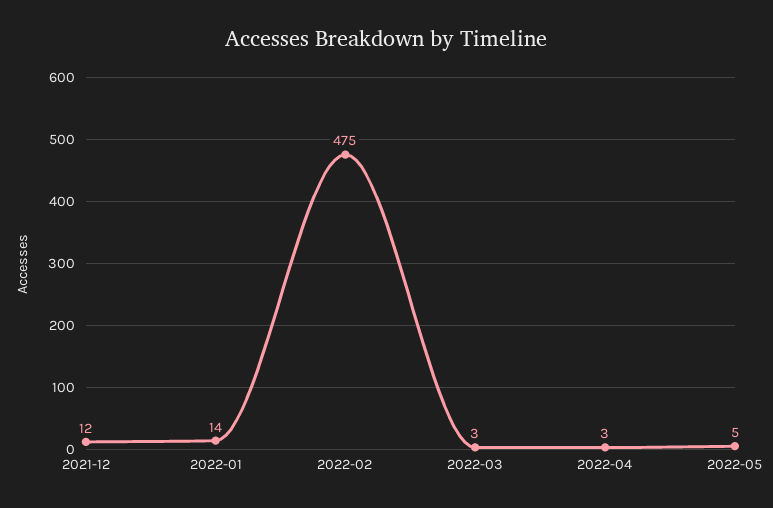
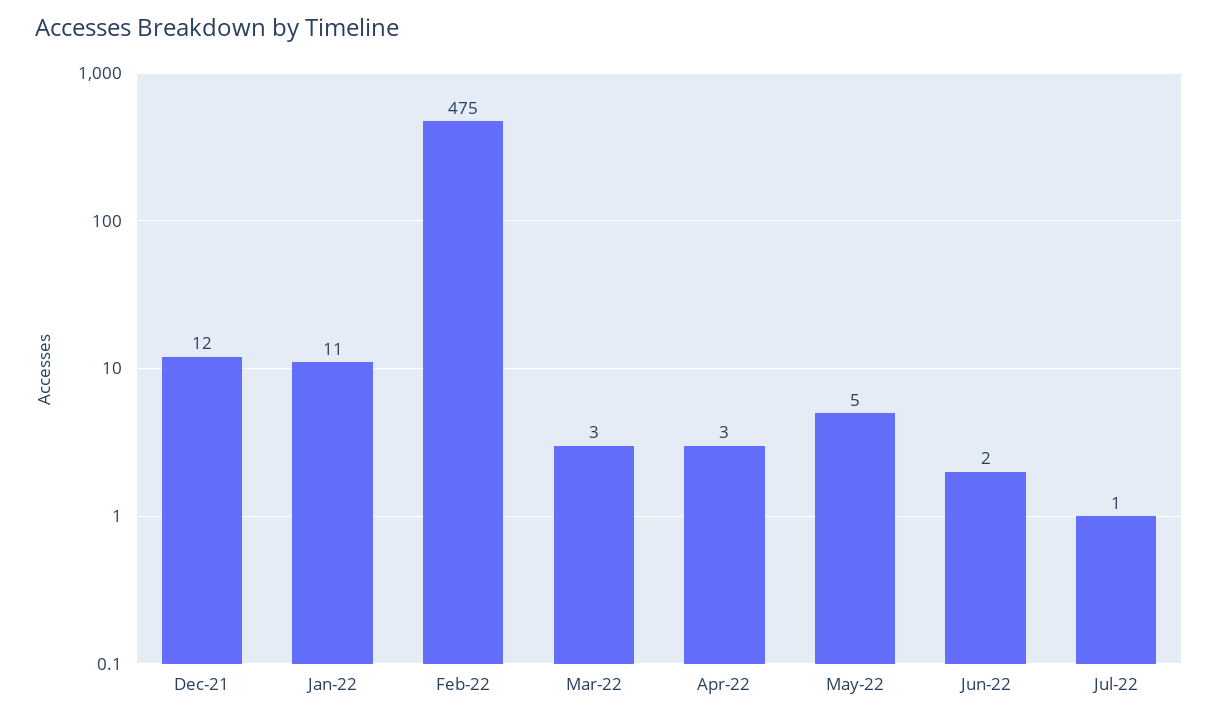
2022-01: 14 -> 11
Jun-22: none -> 2
Jul-22: none -> 1

